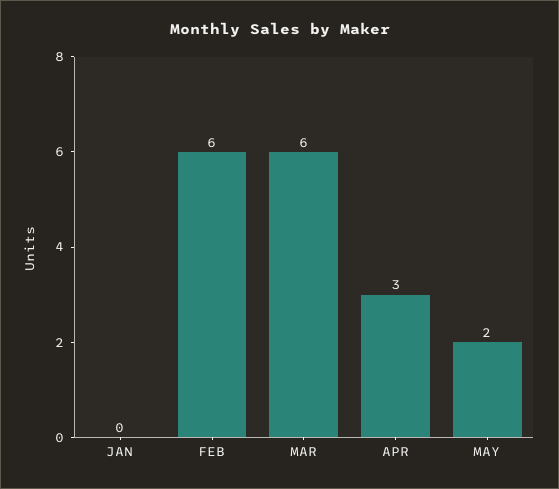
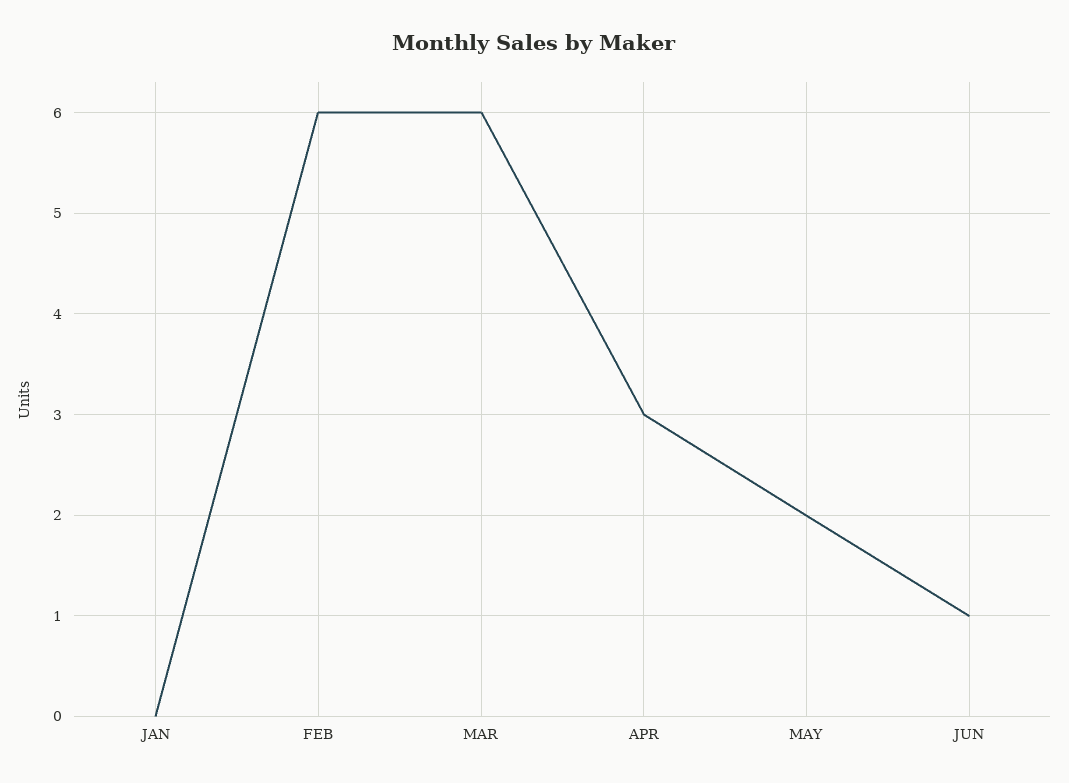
JUN: none -> 1

